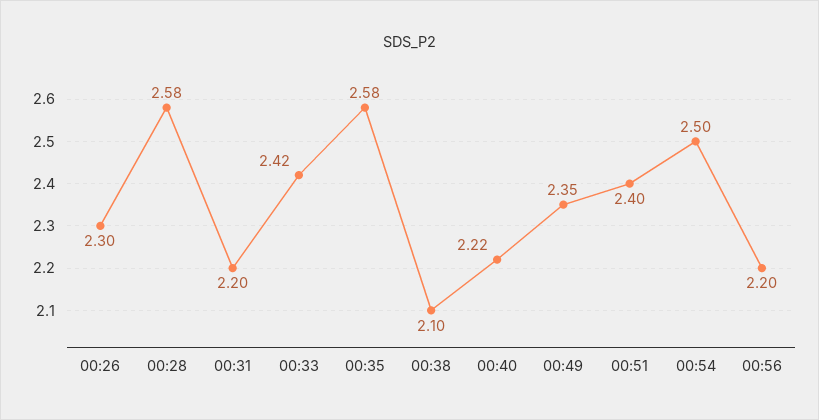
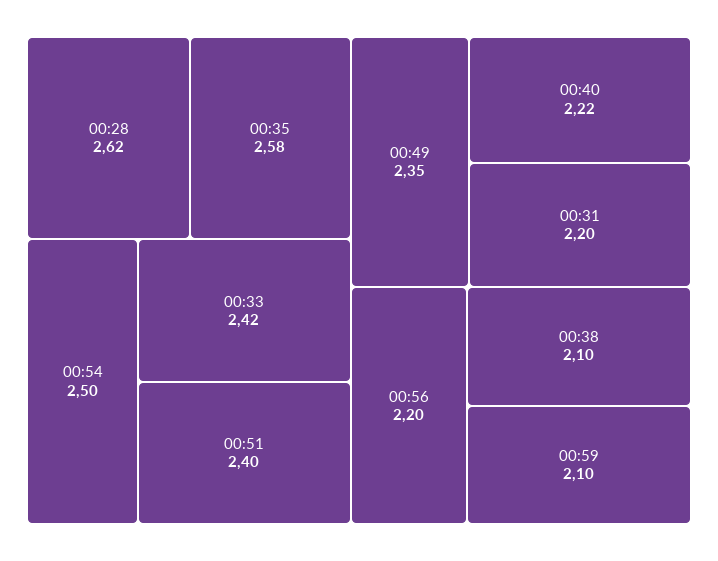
00:26: 2.3 -> none
00:28: 2.58 -> 2.62
00:59: none -> 2.1

